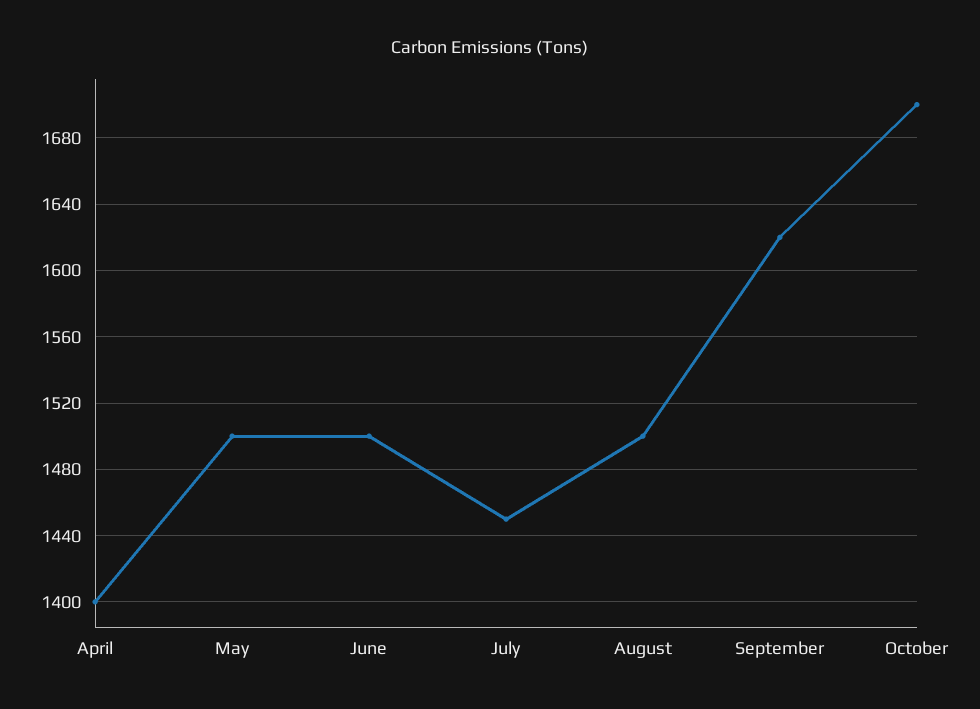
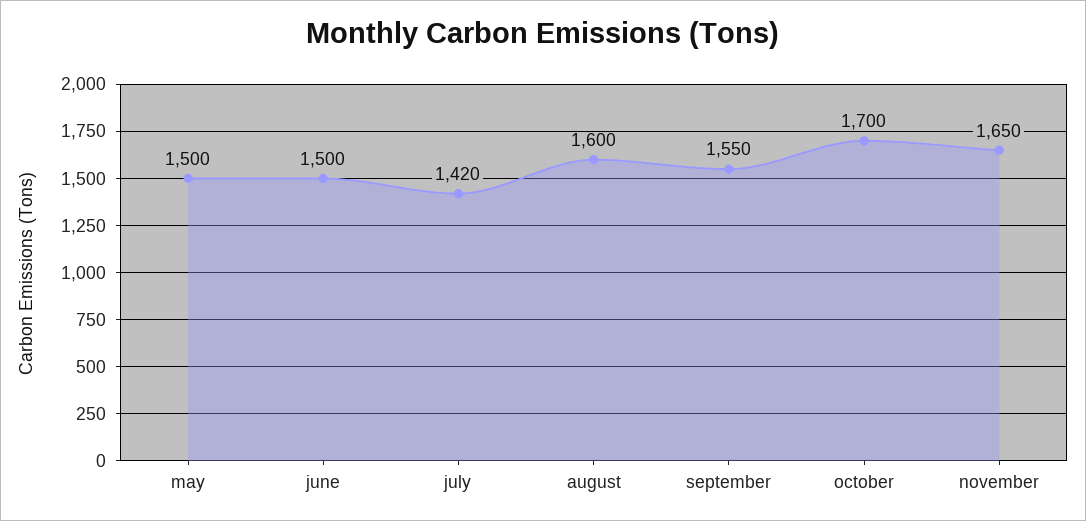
April: 1400 -> none
July: 1450 -> 1420
August: 1500 -> 1600
September: 1620 -> 1550
november: none -> 1650

